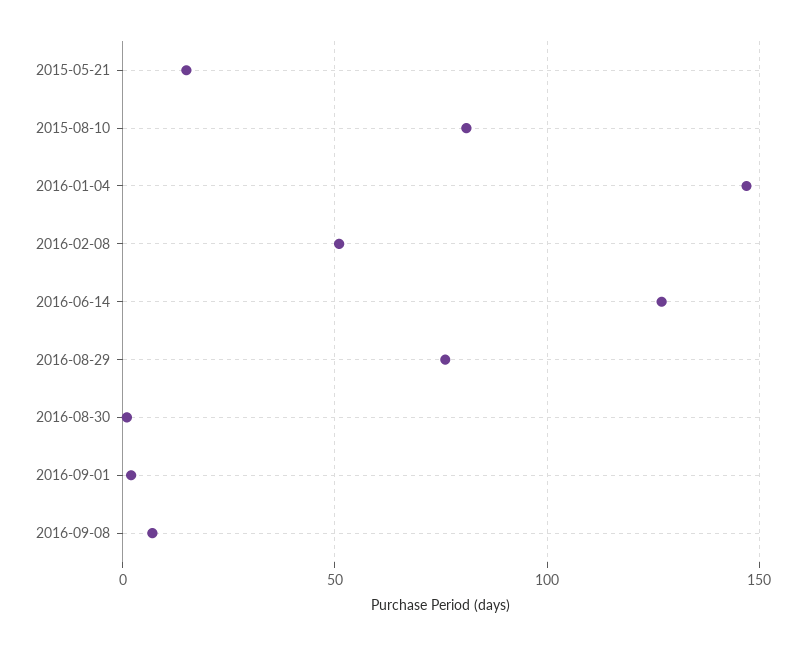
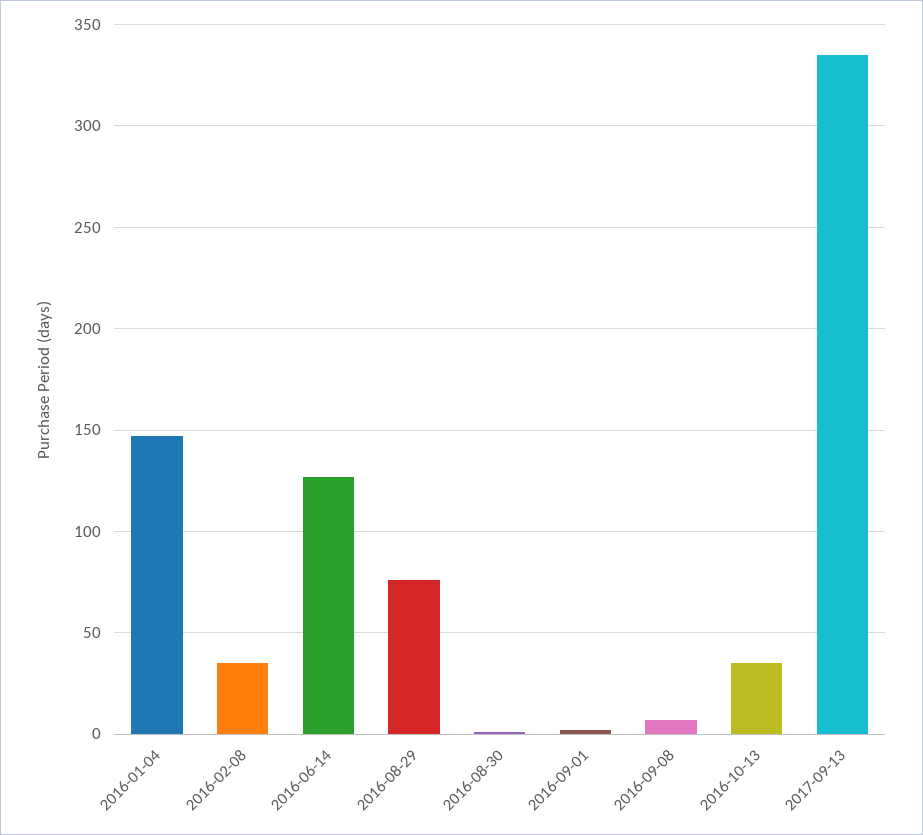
2015-05-21: 15 -> none
2015-08-10: 80 -> none
2016-02-08: 50 -> 35
2016-10-13: none -> 35
2017-09-13: none -> 335

